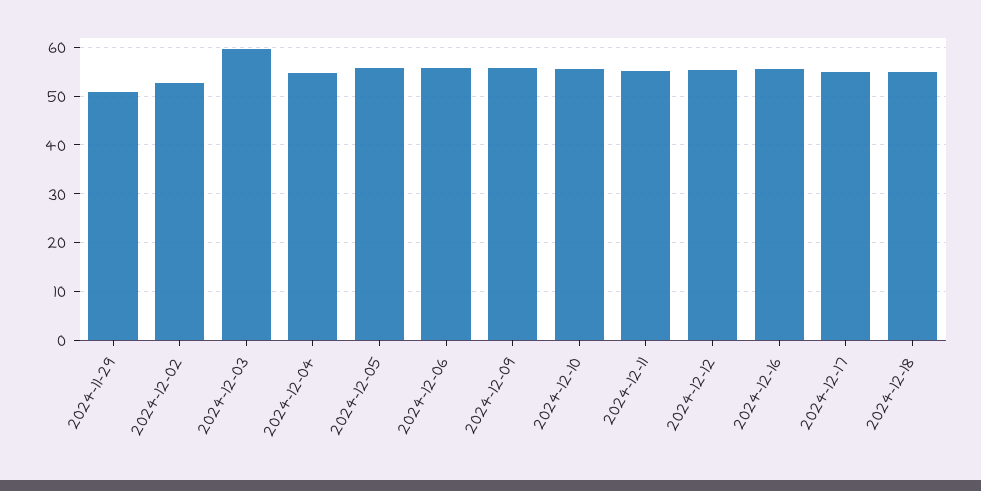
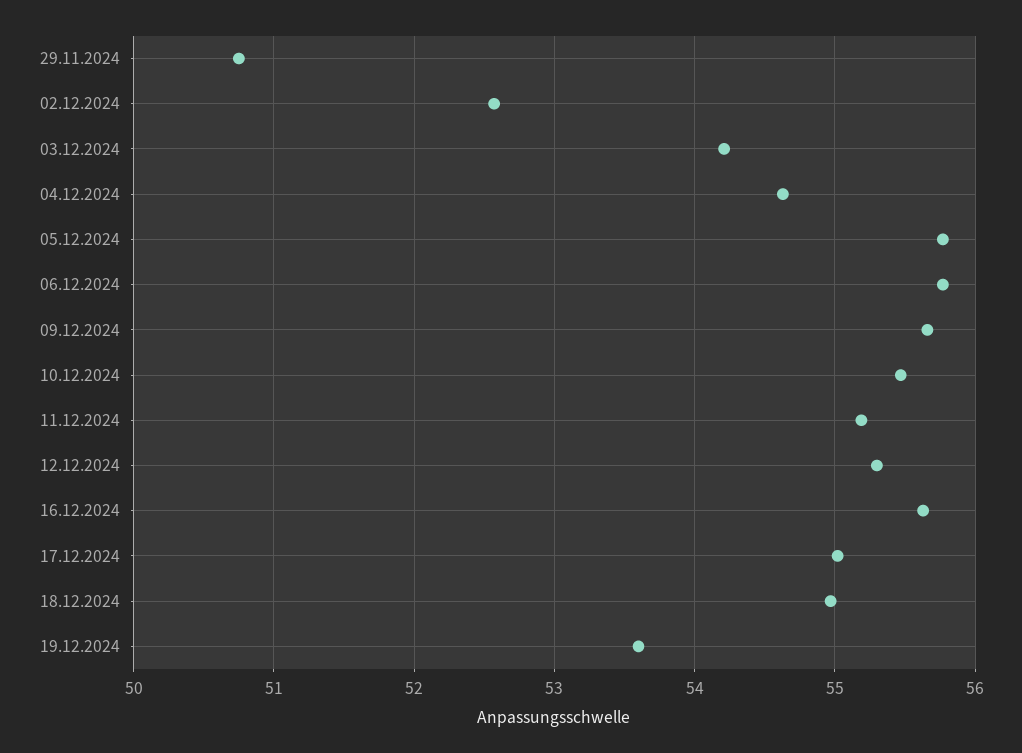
2024-12-03: 60 -> 54.2
19.12.2024: none -> 53.6

